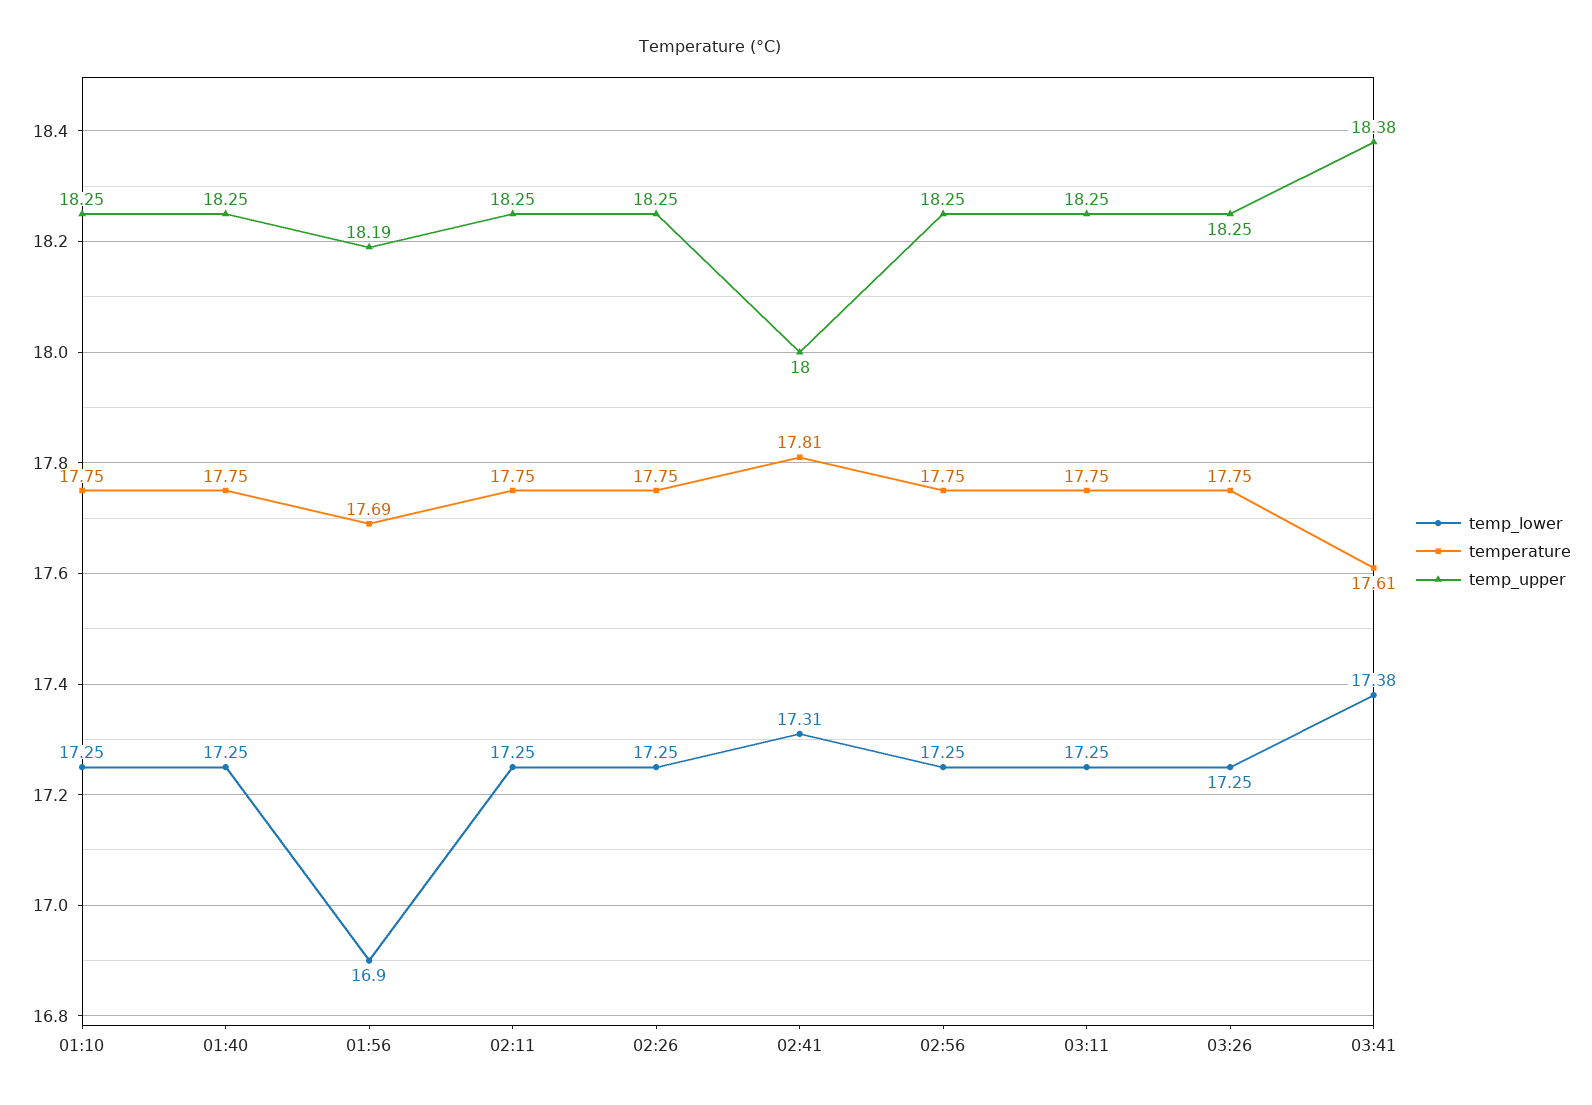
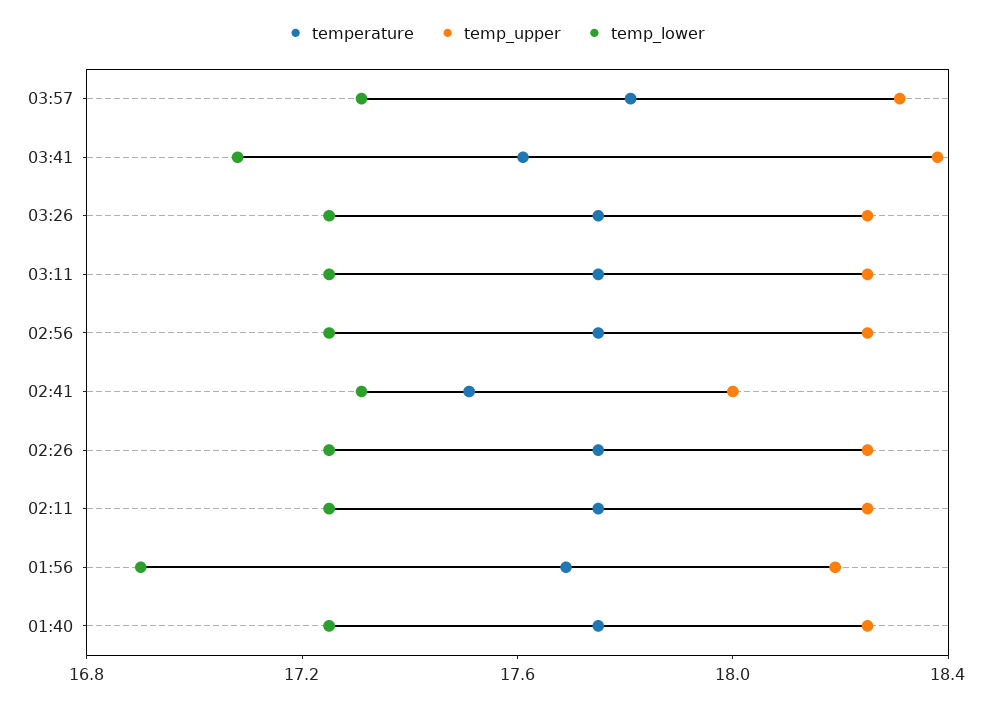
temp_lower, 01:10: 17.25 -> none
temperature, 01:10: 17.75 -> none
temp_upper, 01:10: 18.25 -> none
temperature, 02:41: 17.81 -> 17.5
temp_lower, 03:41: 17.38 -> 17.1
temperature, 03:57: none -> 17.8
temp_upper, 03:57: none -> 18.3
temp_lower, 03:57: none -> 17.3

